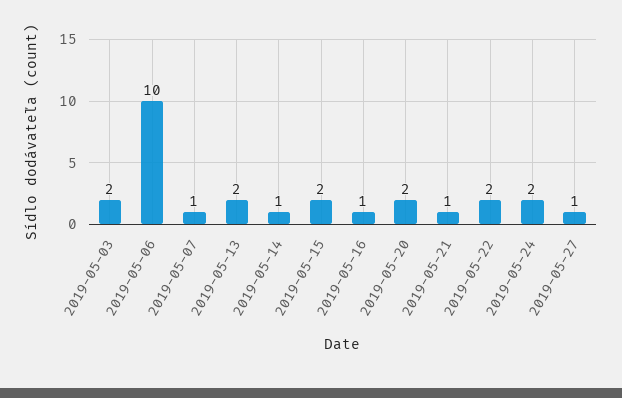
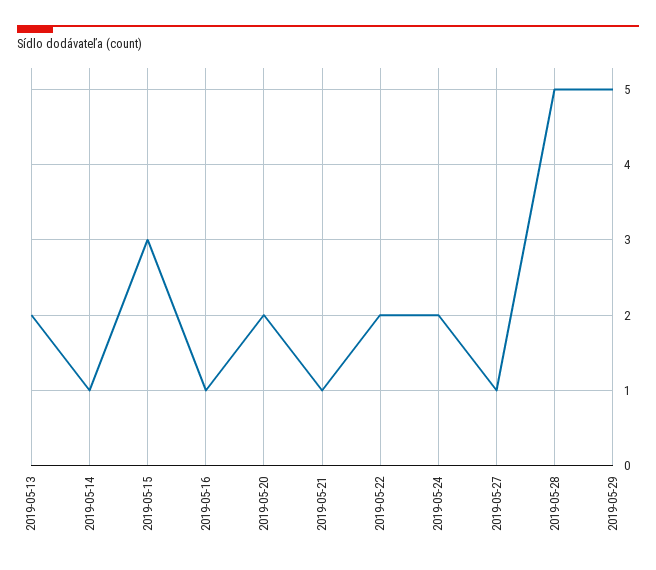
2019-05-03: 2 -> none
2019-05-06: 10 -> none
2019-05-07: 1 -> none
2019-05-15: 2 -> 3
2019-05-28: none -> 5
2019-05-29: none -> 5

